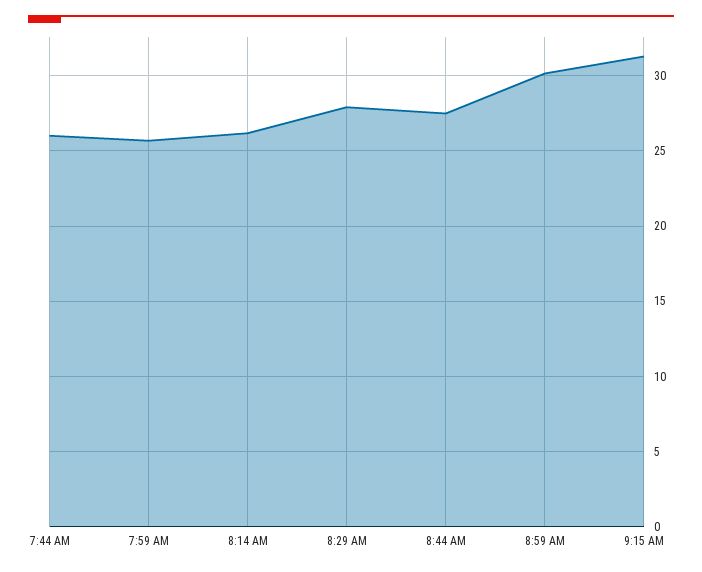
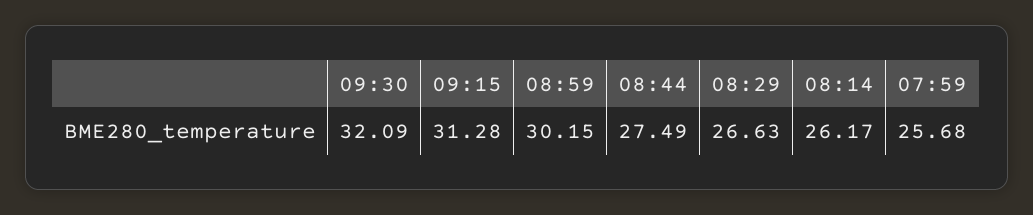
7:44 AM: 26 -> none
8:29 AM: 28 -> 26.63
09:30: none -> 32.09

